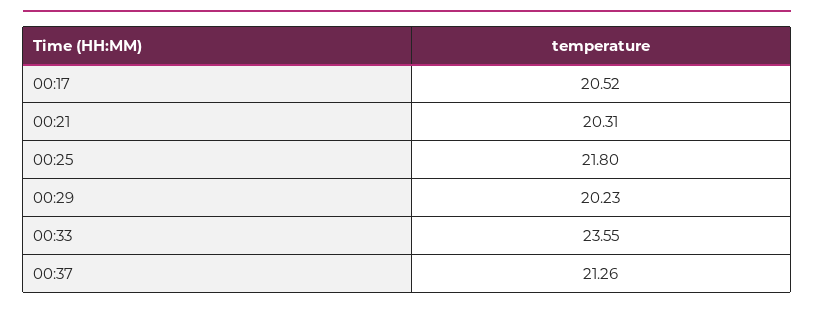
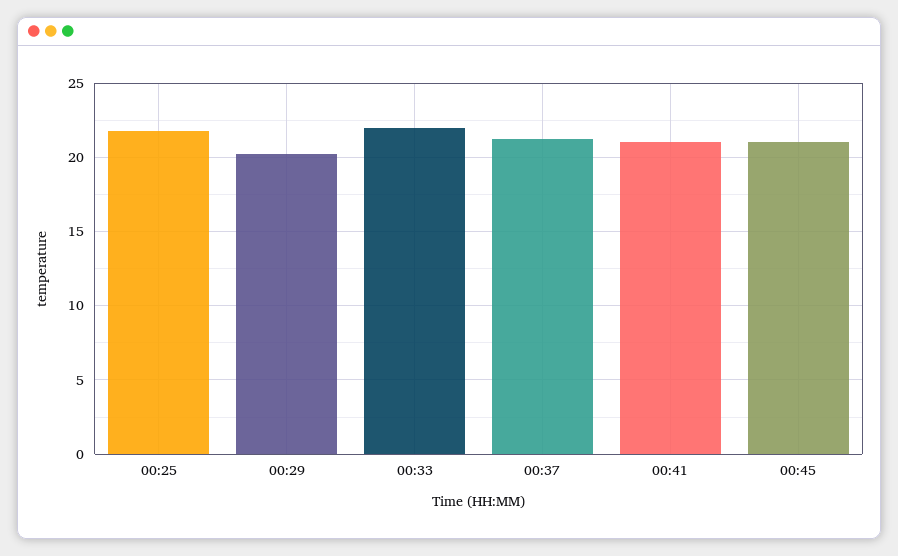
00:17: 20.52 -> none
00:21: 20.31 -> none
00:33: 23.55 -> 22
00:41: none -> 21
00:45: none -> 21

